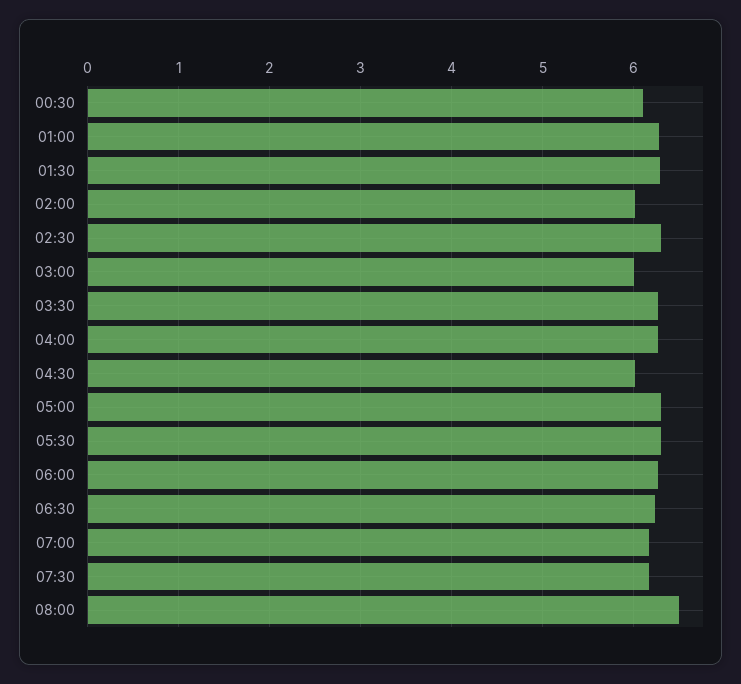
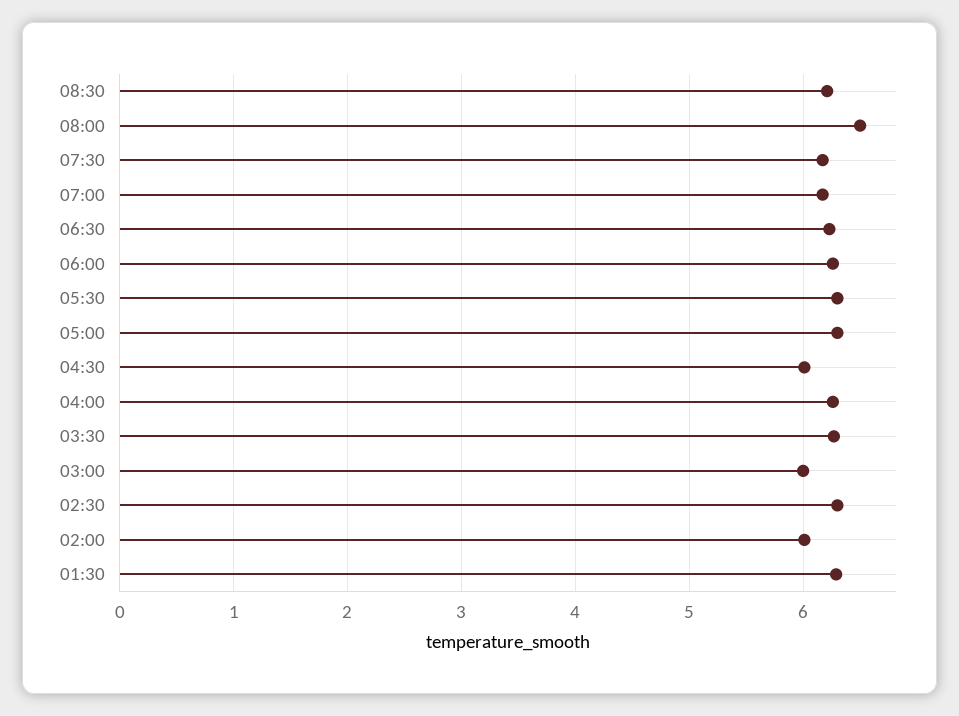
00:30: 6.1 -> none
01:00: 6.3 -> none
08:30: none -> 6.2

